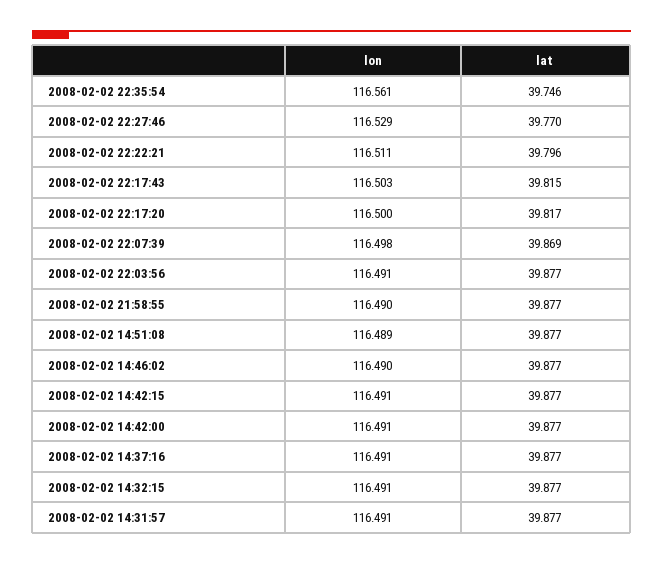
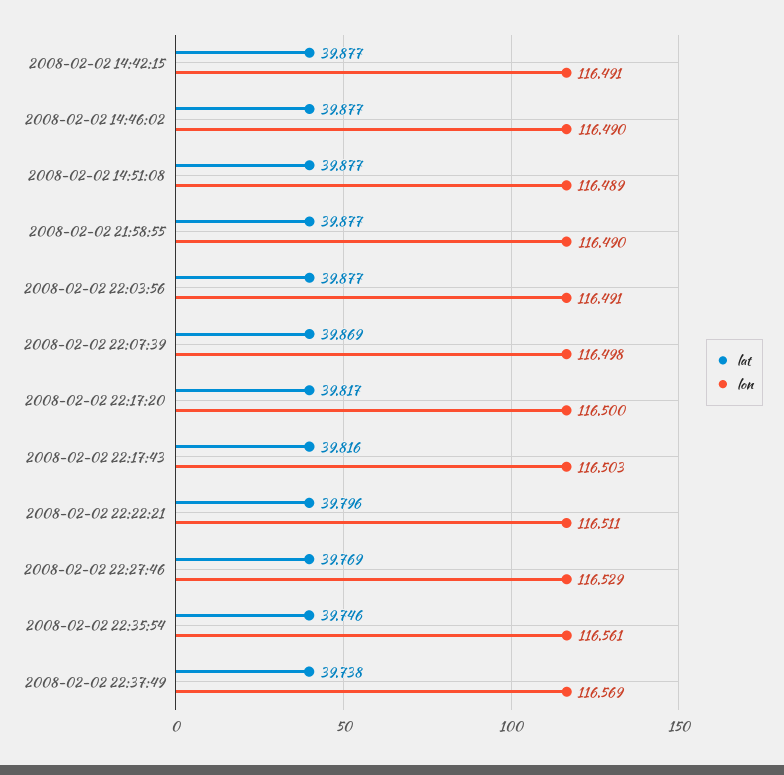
lat, 2008-02-02 22:27:46: 39.77 -> 39.769
lat, 2008-02-02 22:17:43: 39.815 -> 39.816
lon, 2008-02-02 14:42:00: 116.491 -> none
lat, 2008-02-02 14:42:00: 39.877 -> none
lon, 2008-02-02 14:37:16: 116.491 -> none
lat, 2008-02-02 14:37:16: 39.877 -> none
lon, 2008-02-02 14:32:15: 116.491 -> none
lat, 2008-02-02 14:32:15: 39.877 -> none
lon, 2008-02-02 14:31:57: 116.491 -> none
lat, 2008-02-02 14:31:57: 39.877 -> none
lat, 2008-02-02 22:37:49: none -> 39.738
lon, 2008-02-02 22:37:49: none -> 116.569

